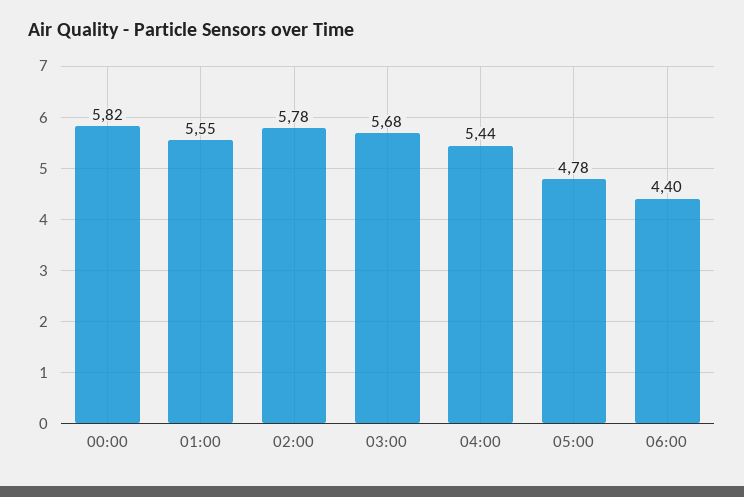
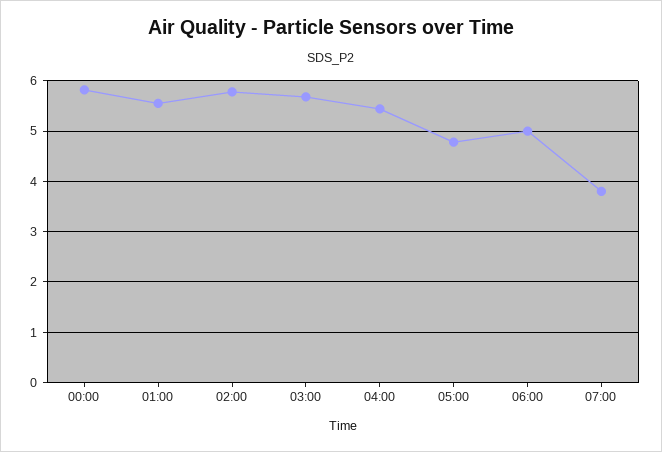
06:00: 4.4 -> 5
07:00: none -> 3.8

